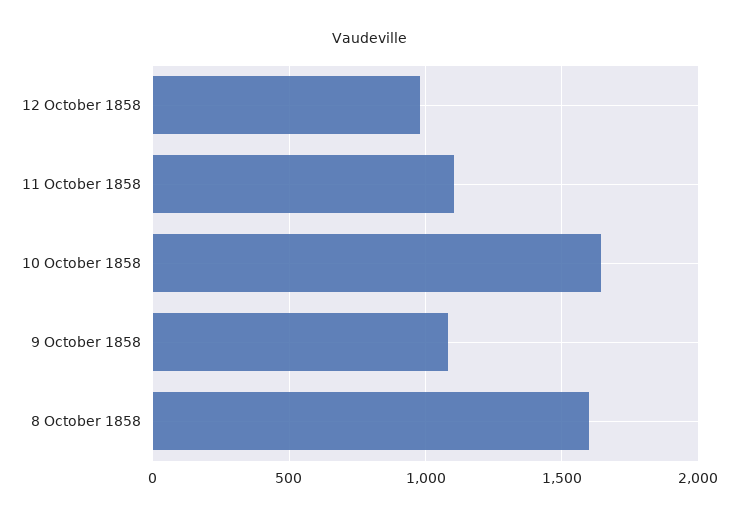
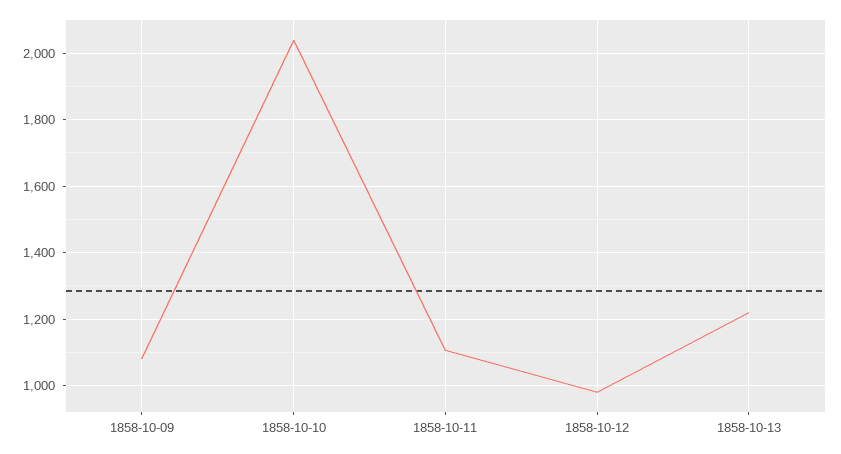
10 October 1858: 1650 -> 2040
8 October 1858: 1600 -> none
1858-10-13: none -> 1220

